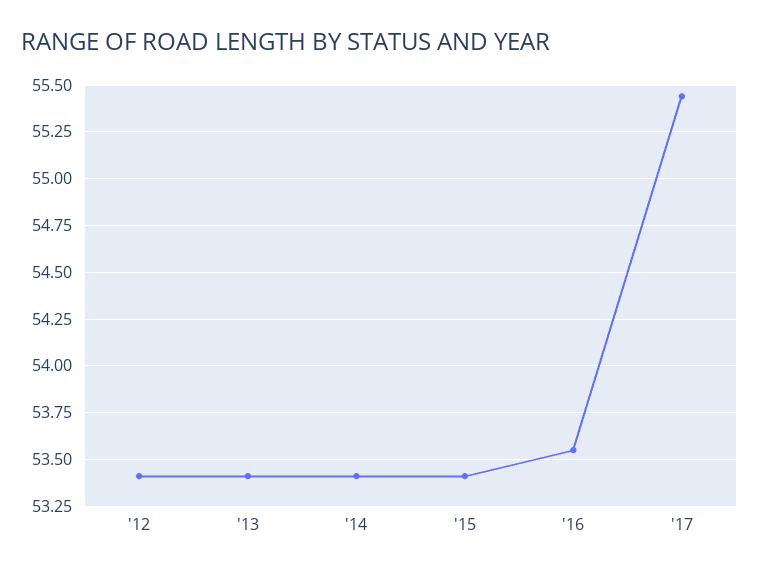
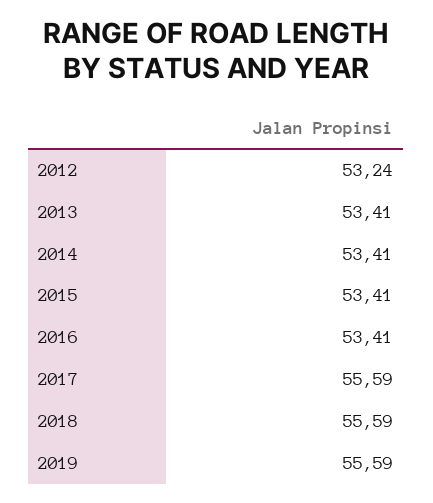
'12: 53.4 -> 53.24
'16: 53.55 -> 53.41
'17: 55.45 -> 55.59
2018: none -> 55.59
2019: none -> 55.59

